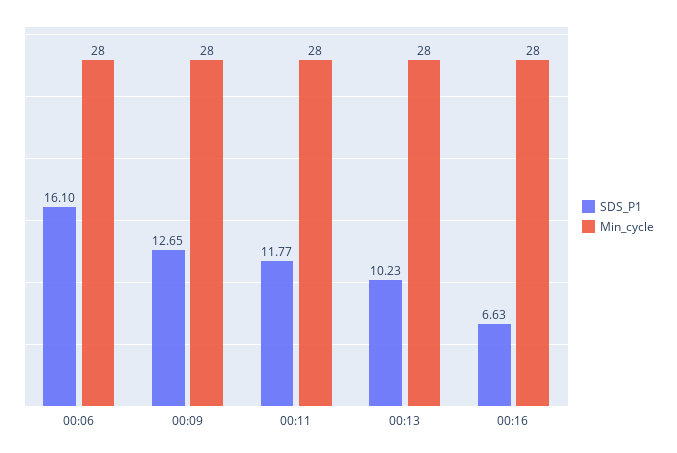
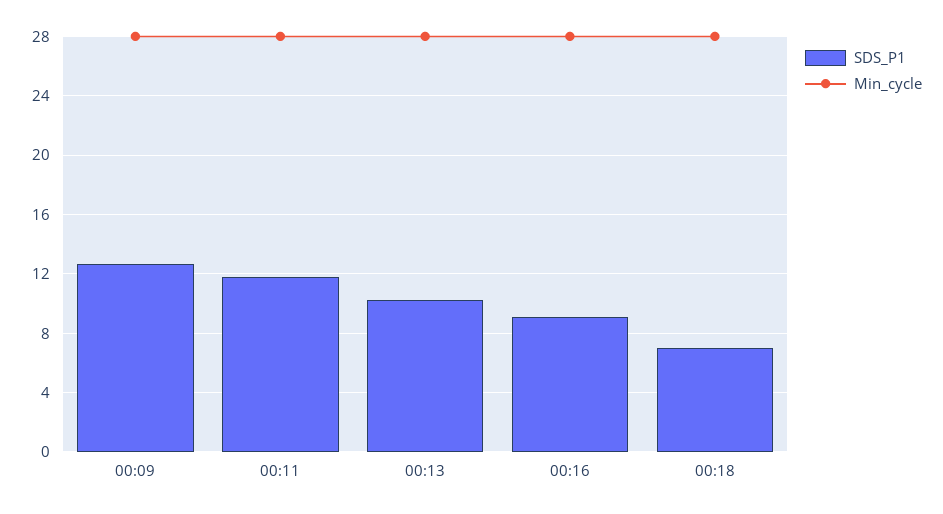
SDS_P1, 00:06: 16.1 -> none
Min_cycle, 00:06: 28 -> none
SDS_P1, 00:16: 6.63 -> 9
SDS_P1, 00:18: none -> 7
Min_cycle, 00:18: none -> 28

